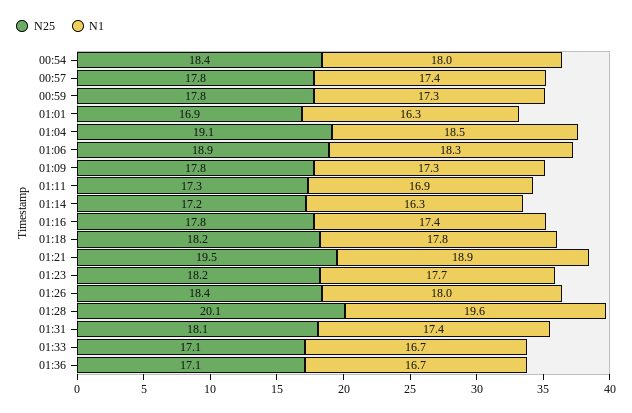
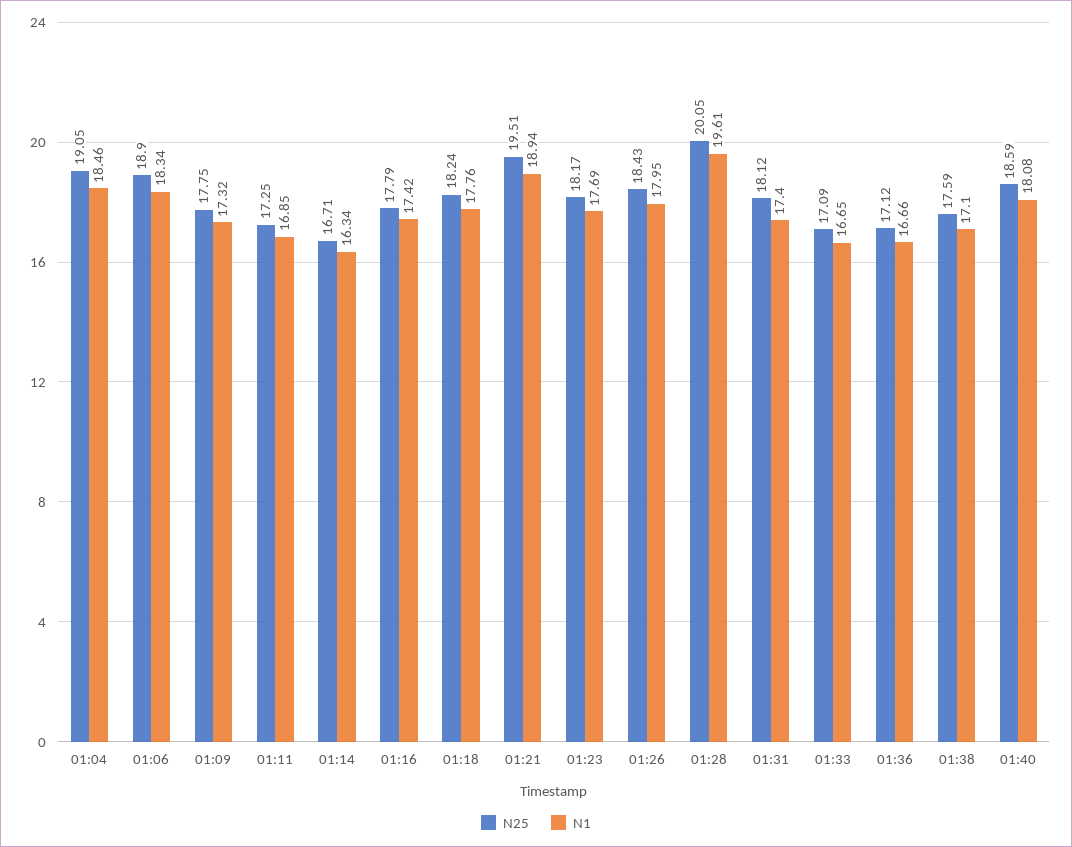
N25, 00:54: 18.4 -> none
N1, 00:54: 18 -> none
N25, 00:57: 17.8 -> none
N1, 00:57: 17.4 -> none
N25, 00:59: 17.8 -> none
N1, 00:59: 17.3 -> none
N25, 01:01: 16.9 -> none
N1, 01:01: 16.3 -> none
N25, 01:14: 17.2 -> 16.71
N25, 01:38: none -> 17.59
N1, 01:38: none -> 17.1
N25, 01:40: none -> 18.59
N1, 01:40: none -> 18.08

